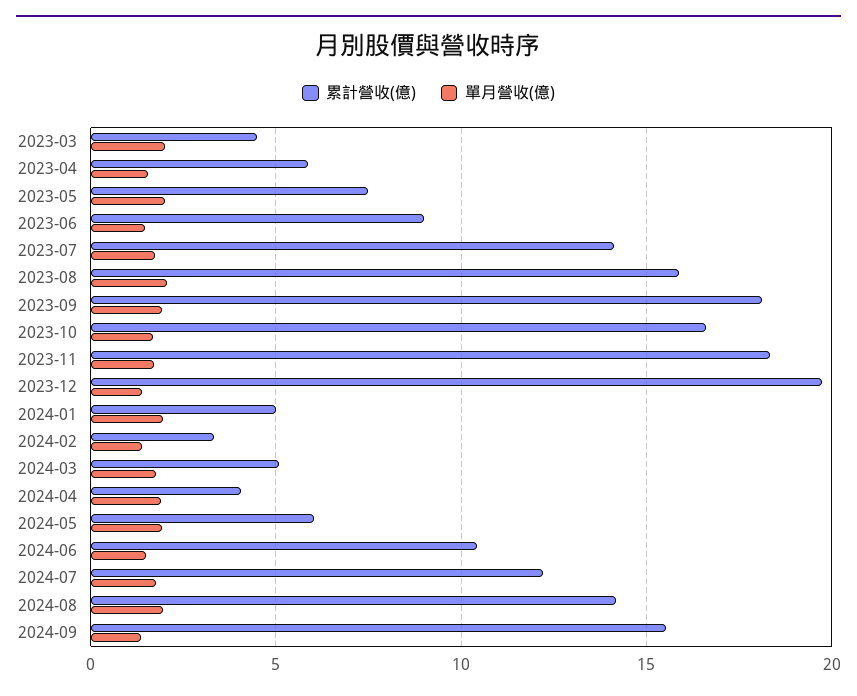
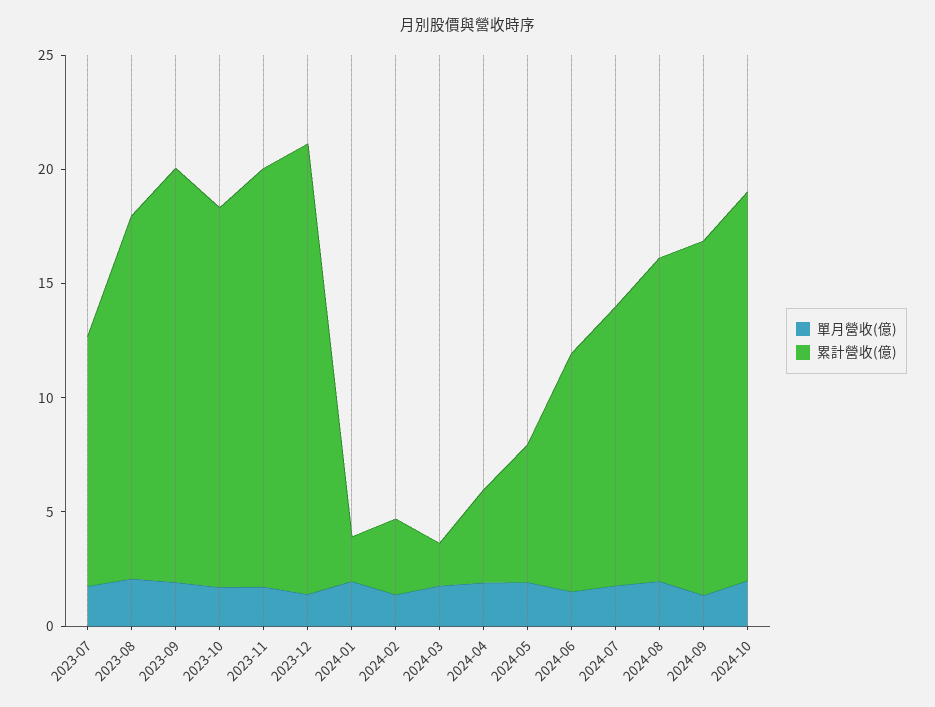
累計營收(億), 2023-03: 4.5 -> none
單月營收(億), 2023-03: 2 -> none
累計營收(億), 2023-04: 6 -> none
單月營收(億), 2023-04: 1.5 -> none
累計營收(億), 2023-05: 7.5 -> none
單月營收(億), 2023-05: 2 -> none
累計營收(億), 2023-06: 9 -> none
單月營收(億), 2023-06: 1.5 -> none
累計營收(億), 2023-07: 14 -> 11
累計營收(億), 2024-01: 5 -> 2
累計營收(億), 2024-03: 5 -> 2
單月營收(億), 2024-10: none -> 2
累計營收(億), 2024-10: none -> 17

